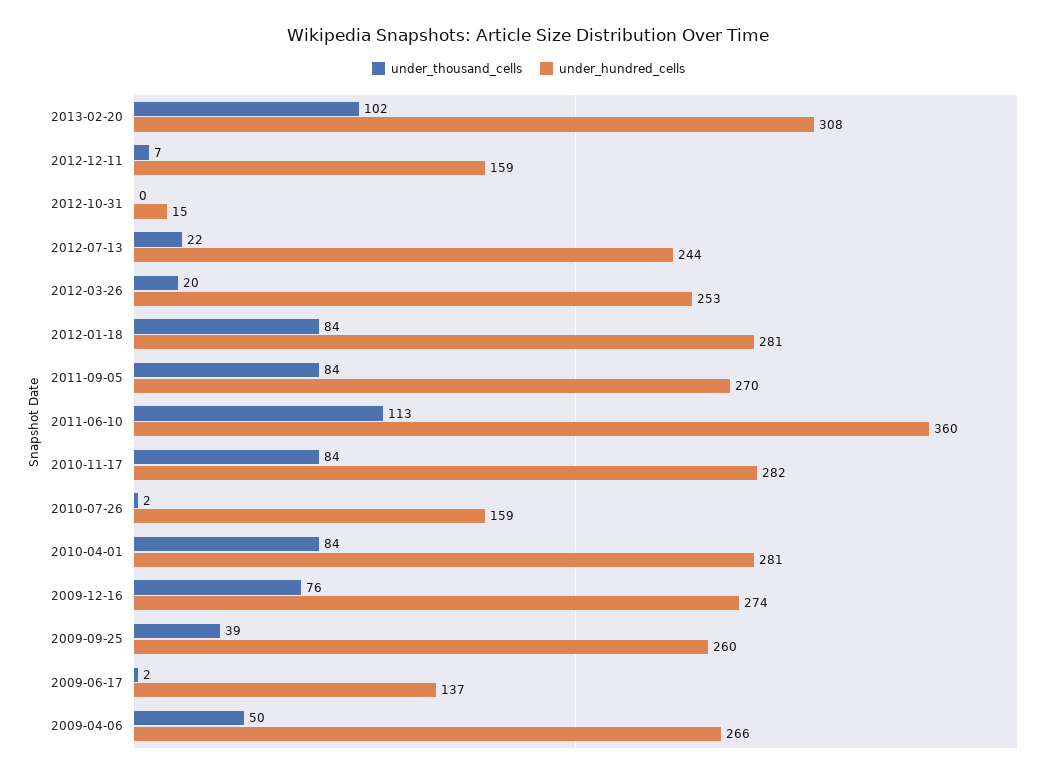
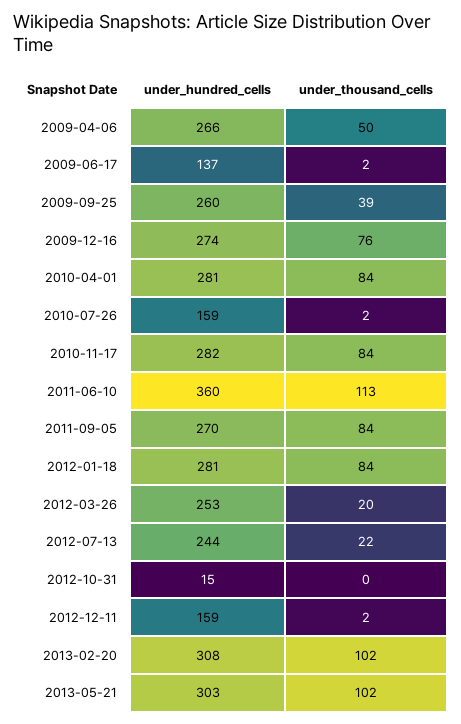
under_thousand_cells, 2012-12-11: 7 -> 2
under_hundred_cells, 2013-05-21: none -> 303
under_thousand_cells, 2013-05-21: none -> 102

